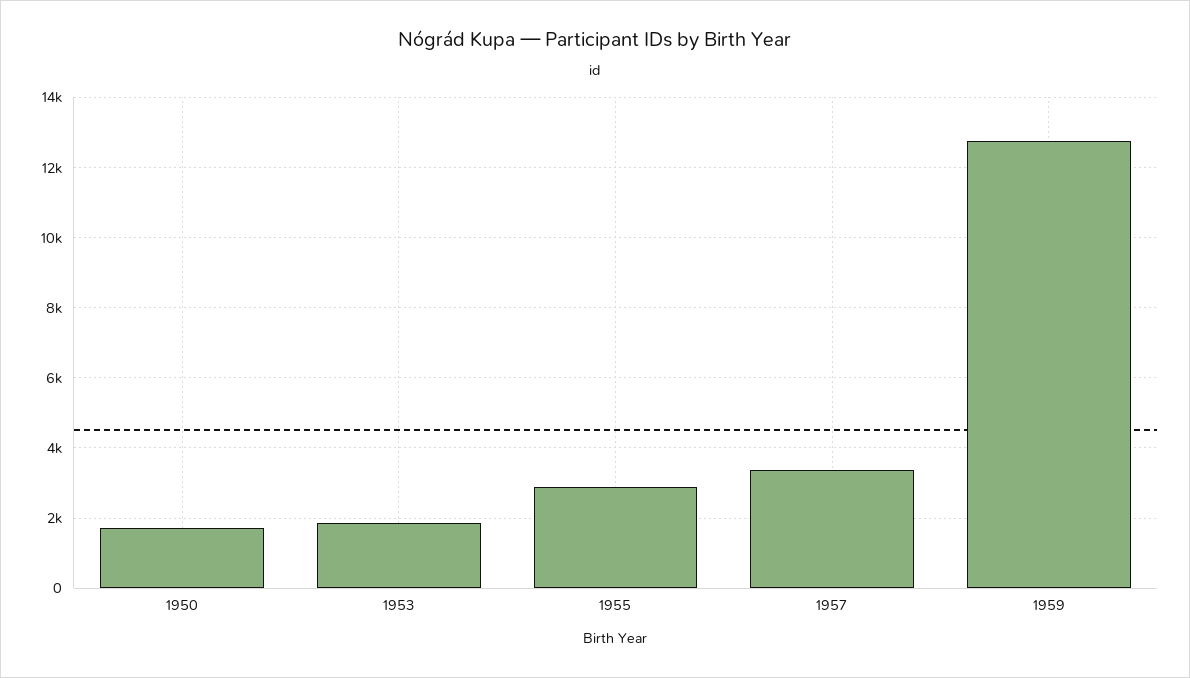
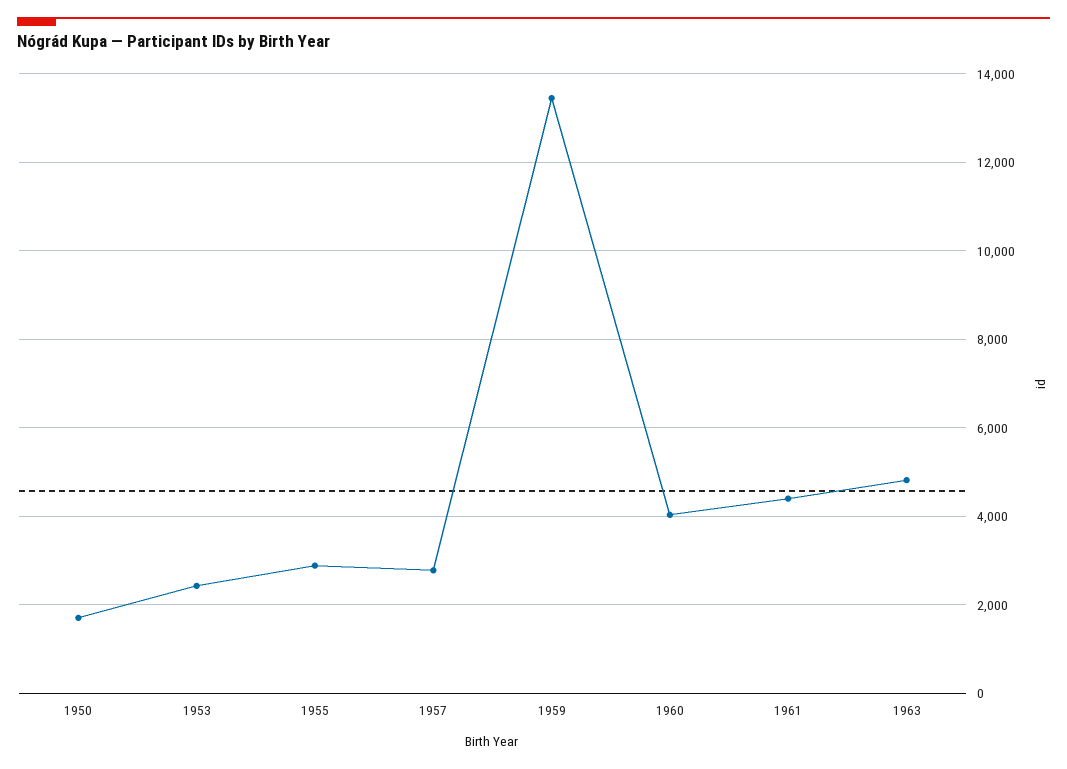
1953: 1800 -> 2400
1957: 3400 -> 2800
1959: 12800 -> 13400
1960: none -> 4000
1961: none -> 4400
1963: none -> 4800

